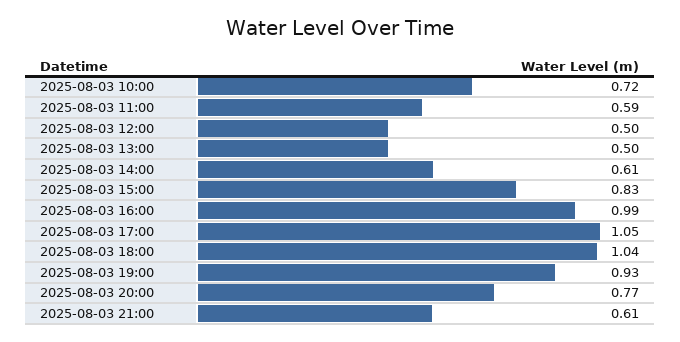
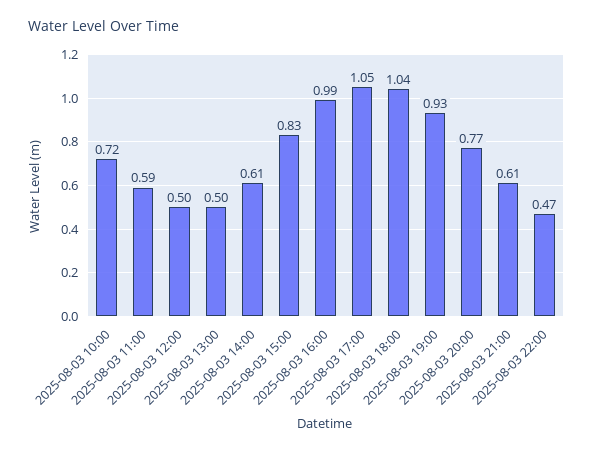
2025-08-03 22:00: none -> 0.47

